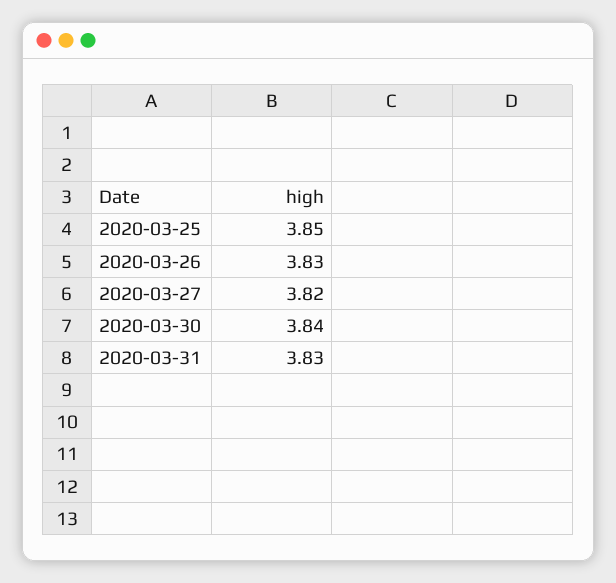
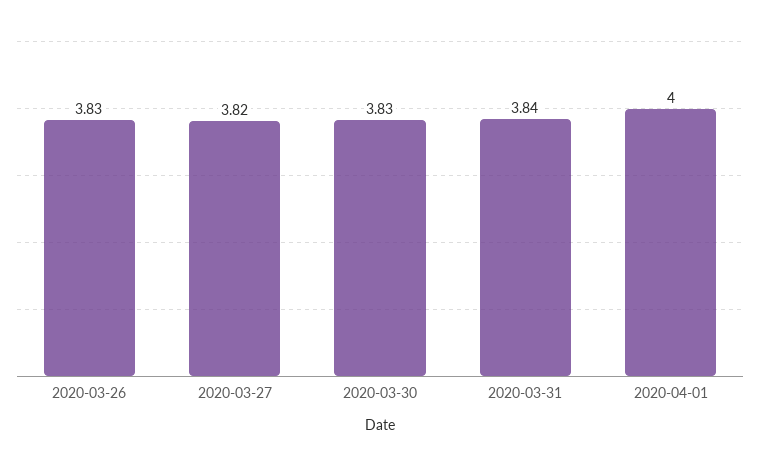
2020-03-25: 3.85 -> none
2020-03-30: 3.84 -> 3.83
2020-03-31: 3.83 -> 3.84
2020-04-01: none -> 4

